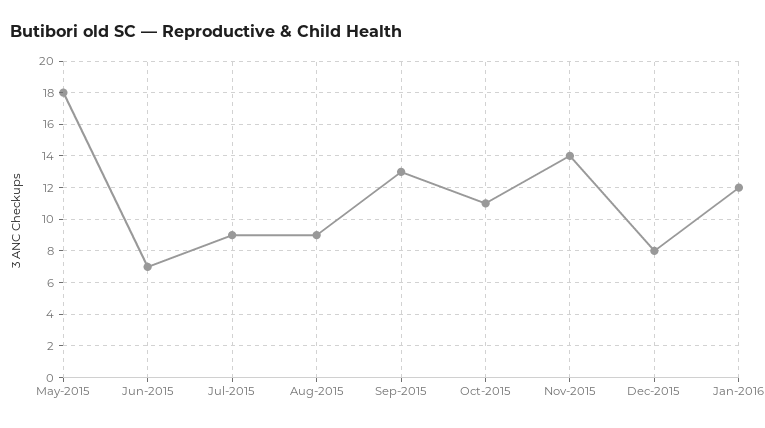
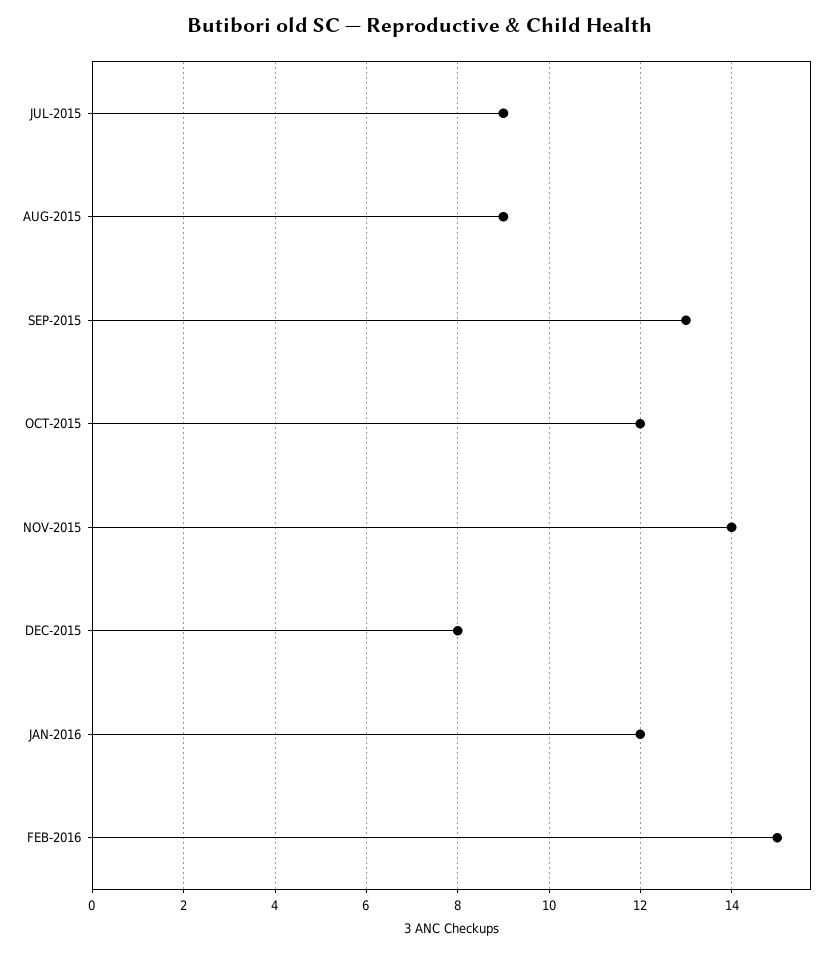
May-2015: 18 -> none
Jun-2015: 7 -> none
Oct-2015: 11 -> 12
FEB-2016: none -> 15

